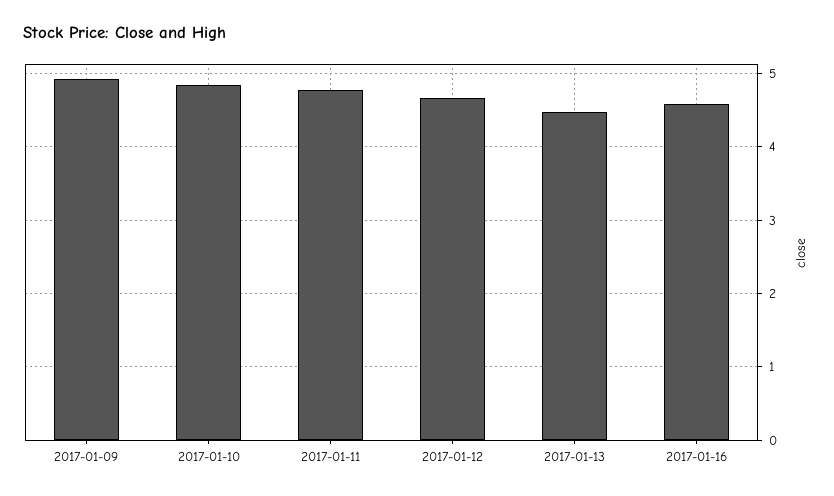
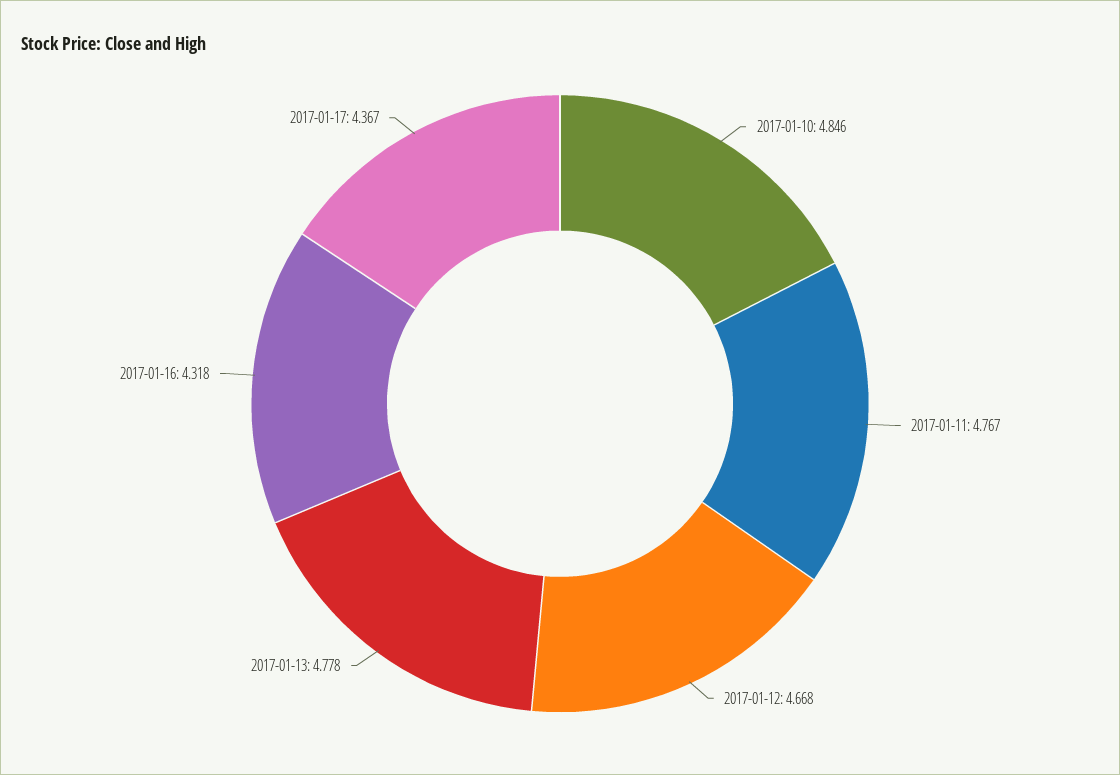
2017-01-09: 4.9 -> none
2017-01-13: 4.5 -> 4.778
2017-01-16: 4.6 -> 4.318
2017-01-17: none -> 4.367

